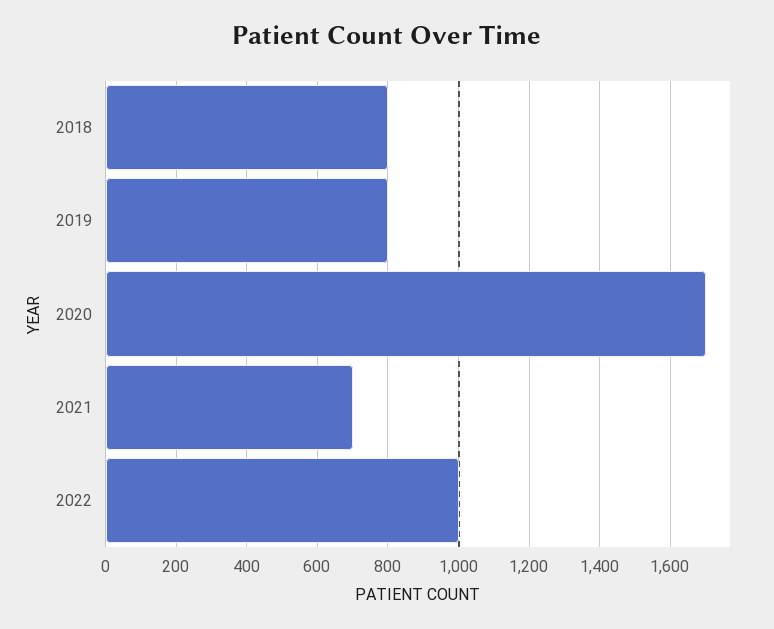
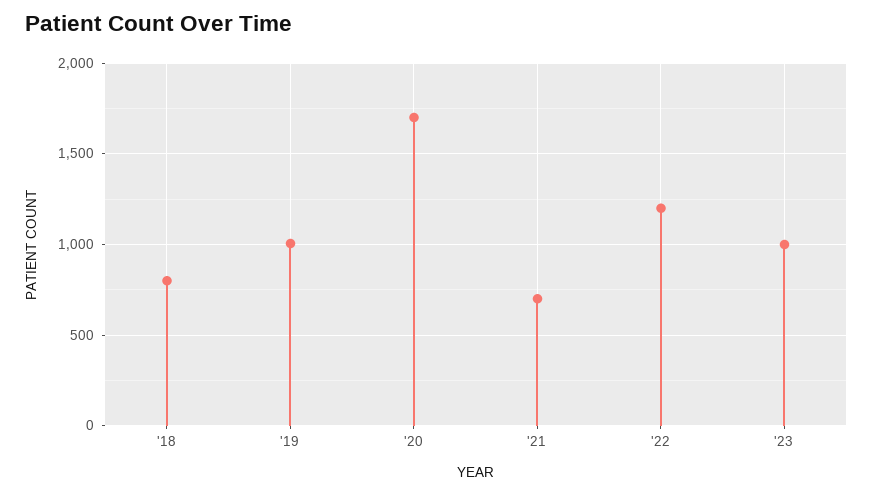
2019: 800 -> 1000
2022: 1000 -> 1200
'23: none -> 1000

